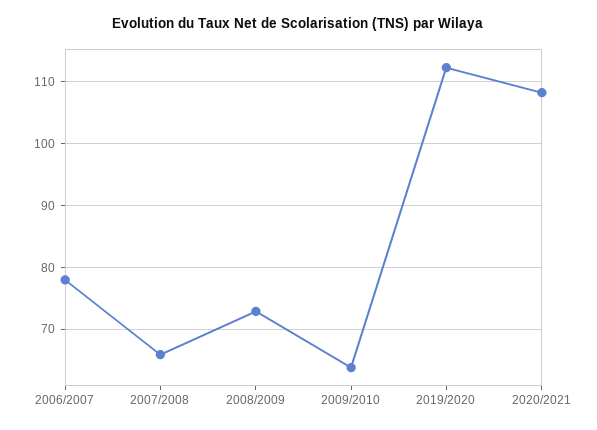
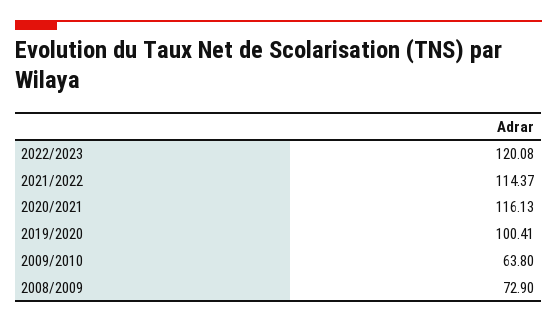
2006/2007: 78 -> none
2007/2008: 66 -> none
2019/2020: 112 -> 100.41
2020/2021: 108 -> 116.13
2022/2023: none -> 120.08
2021/2022: none -> 114.37

